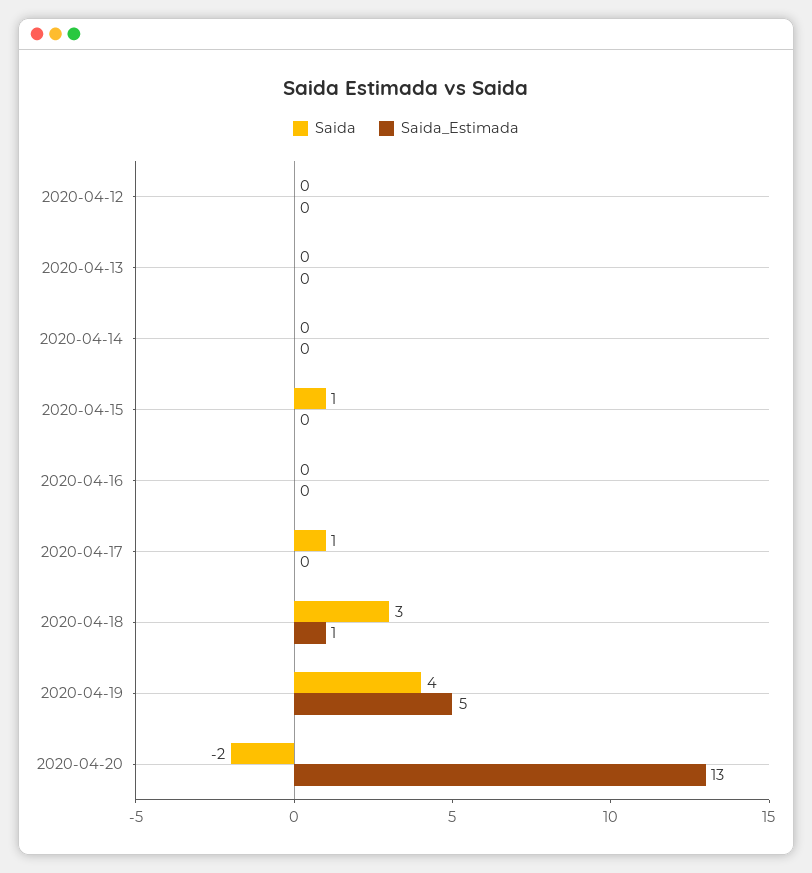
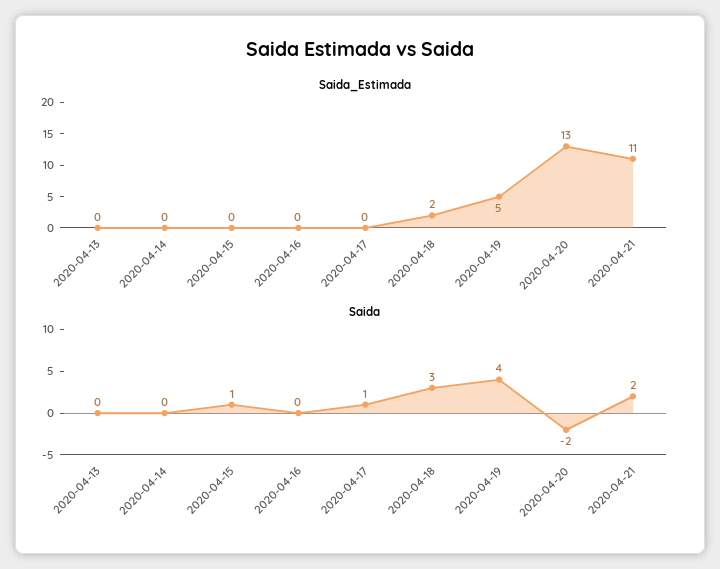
Saida, 2020-04-12: 0 -> none
Saida_Estimada, 2020-04-12: 0 -> none
Saida_Estimada, 2020-04-18: 1 -> 2
Saida_Estimada, 2020-04-21: none -> 11
Saida, 2020-04-21: none -> 2

